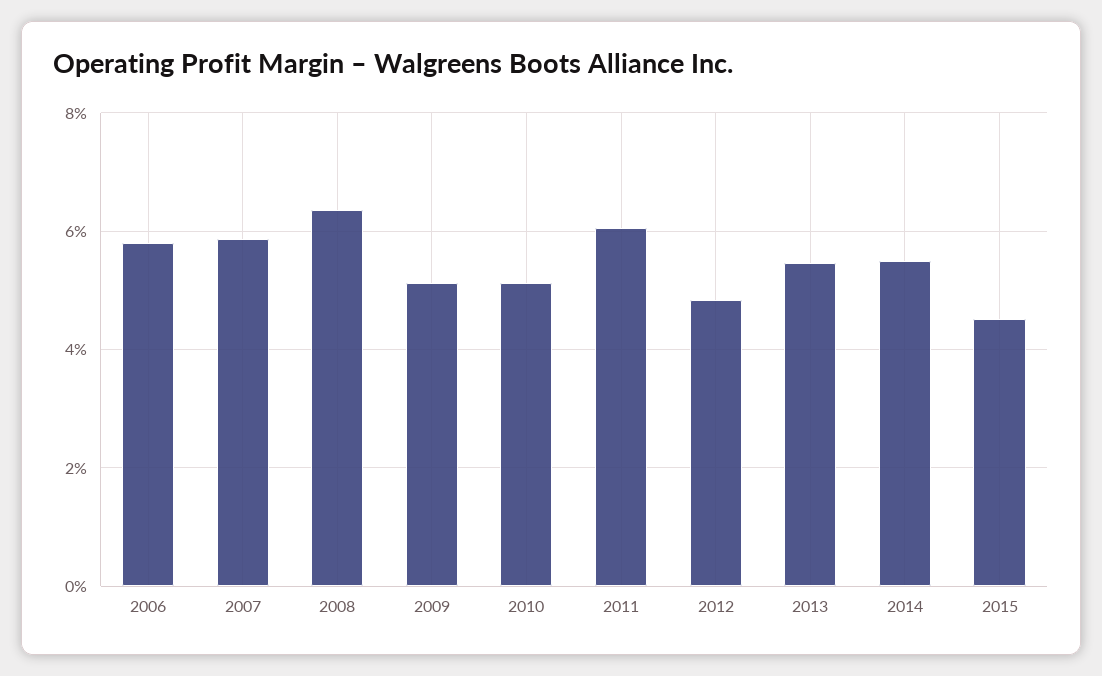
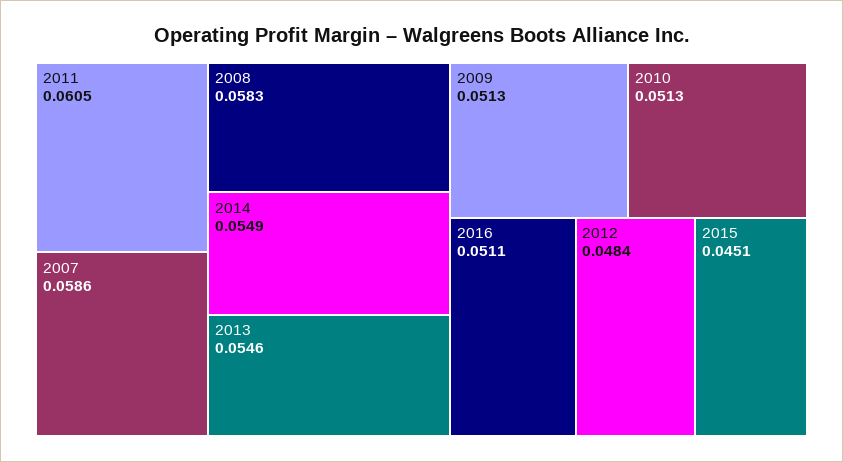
2006: 0.058 -> none
2008: 0.064 -> 0.0583
2016: none -> 0.0511

